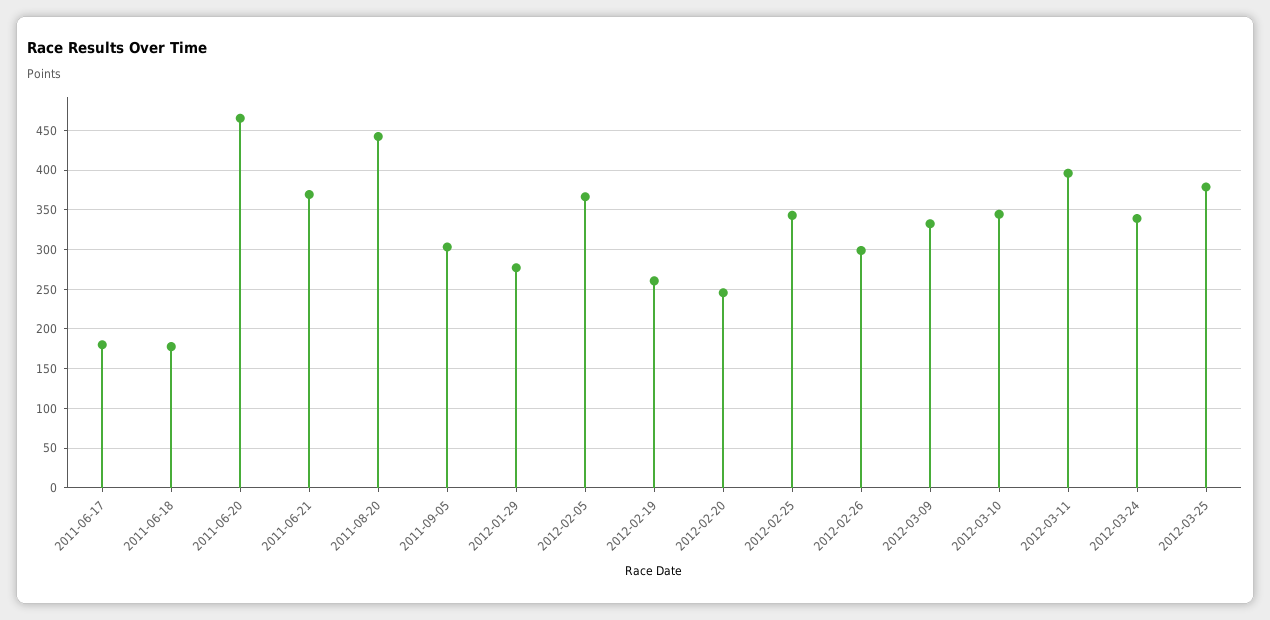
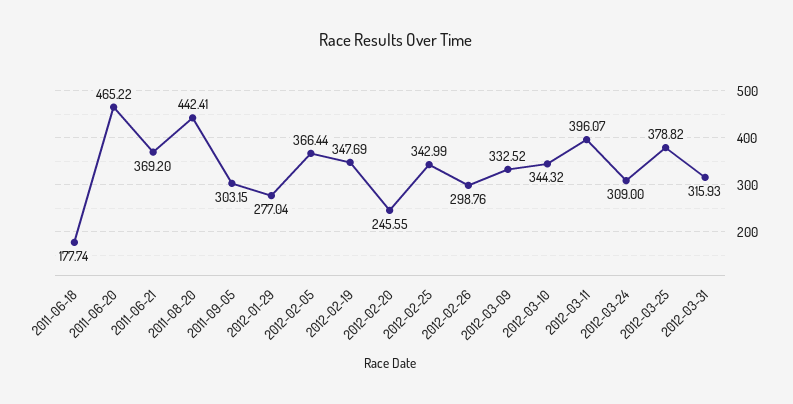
2011-06-17: 180 -> none
2012-02-19: 260 -> 347.69
2012-03-24: 340 -> 309
2012-03-31: none -> 315.93

